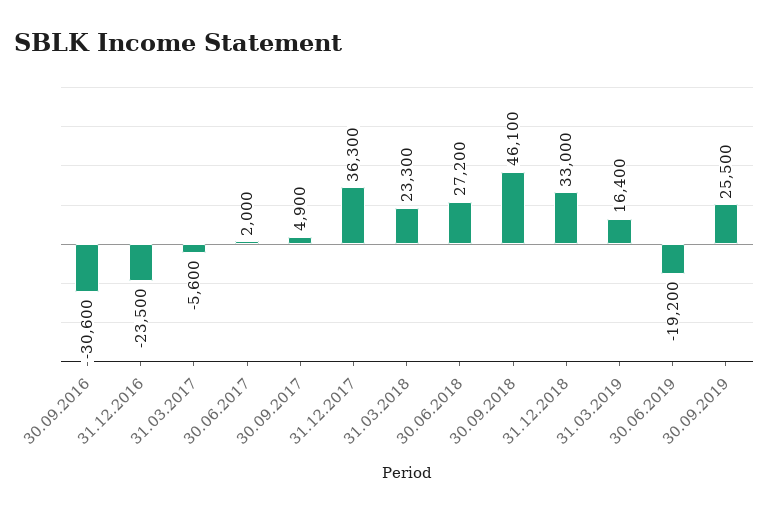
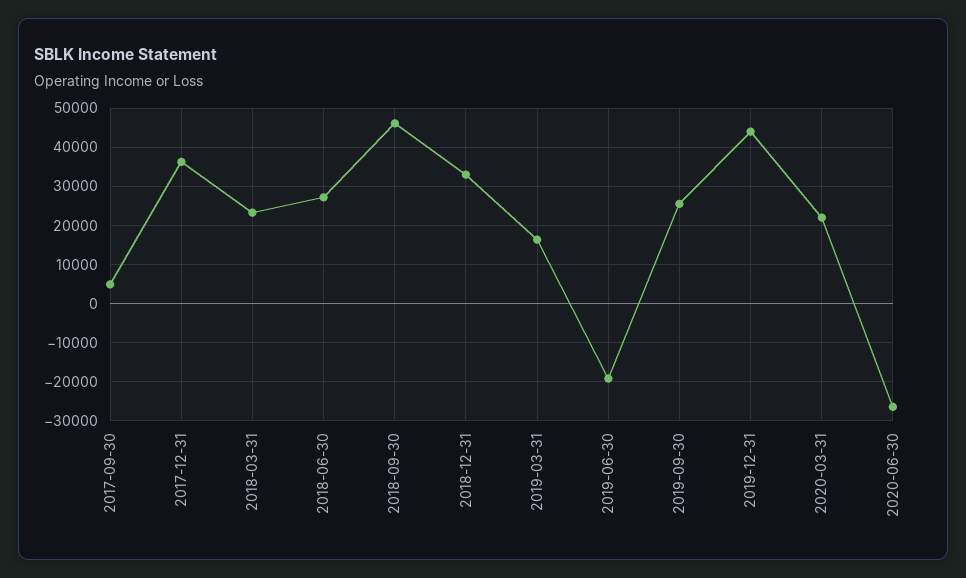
30.09.2016: -30600 -> none
31.12.2016: -23500 -> none
31.03.2017: -5600 -> none
30.06.2017: 2000 -> none
2019-12-31: none -> 44000
2020-03-31: none -> 22000
2020-06-30: none -> -26000

